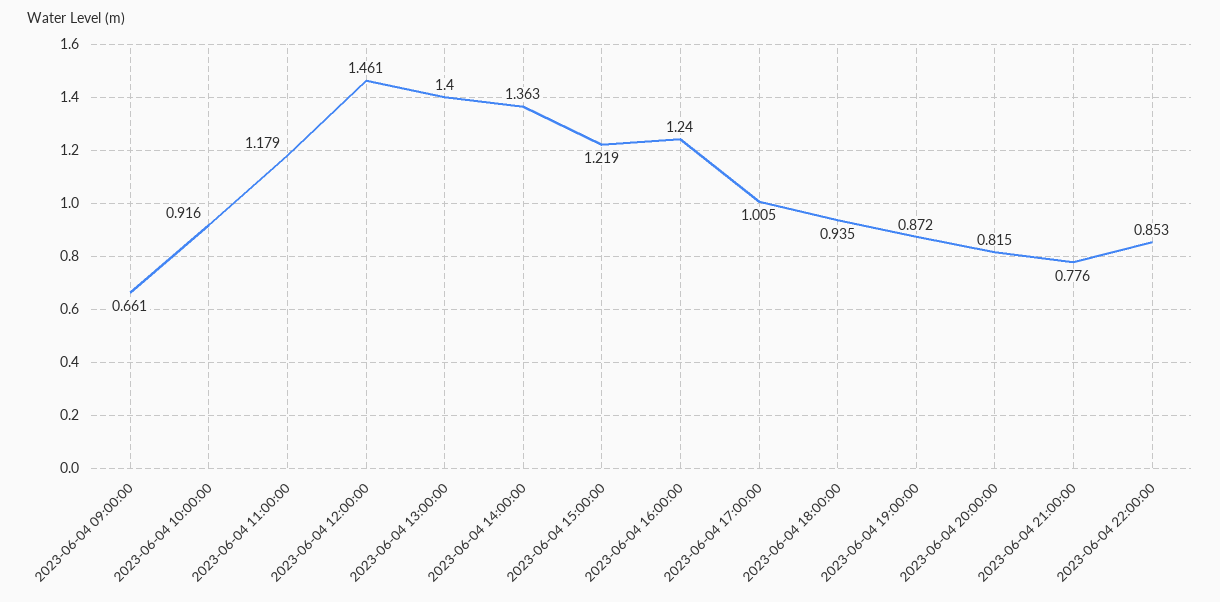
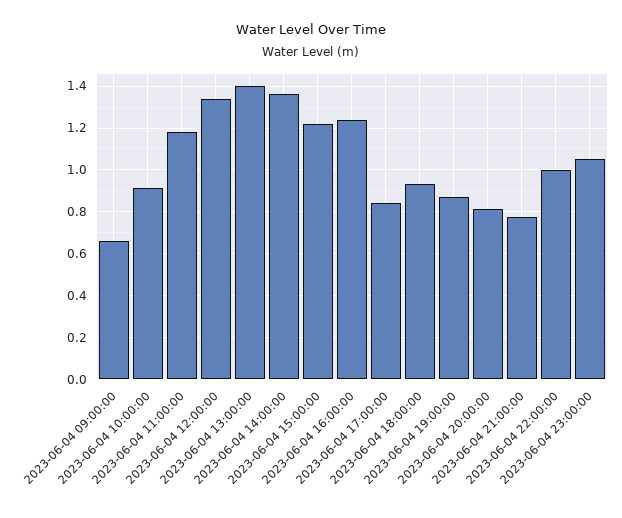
2023-06-04 12:00:00: 1.461 -> 1.35
2023-06-04 17:00:00: 1.005 -> 0.85
2023-06-04 22:00:00: 0.853 -> 1
2023-06-04 23:00:00: none -> 1.05

